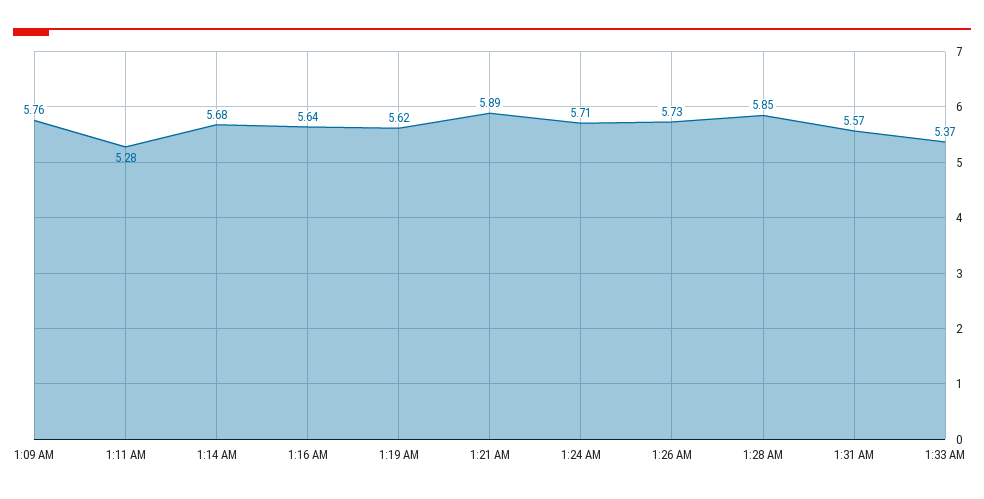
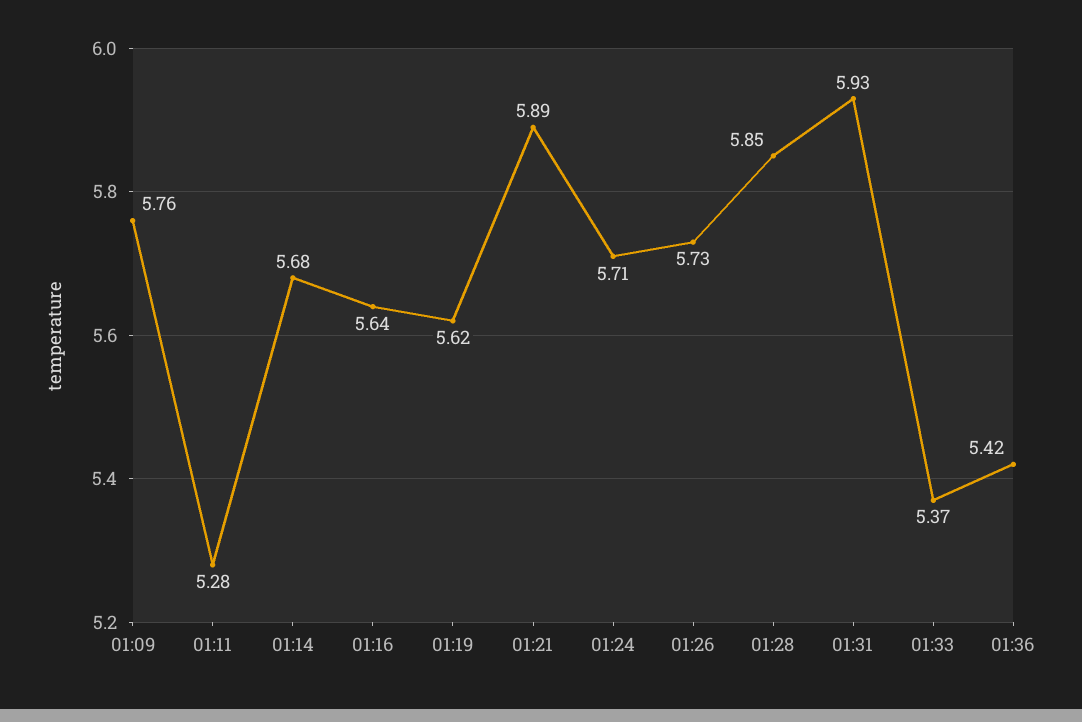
1:31 AM: 5.57 -> 5.93
01:36: none -> 5.42

